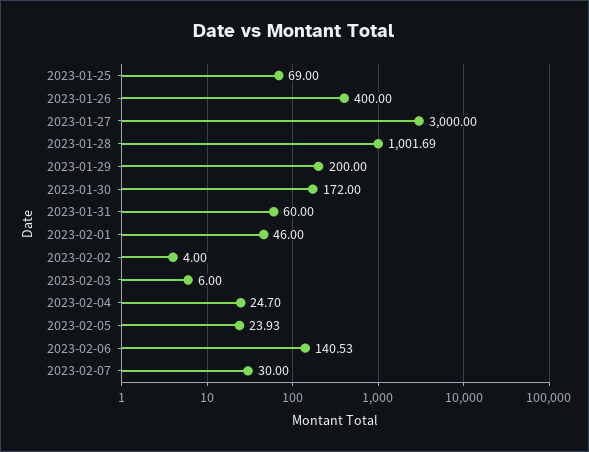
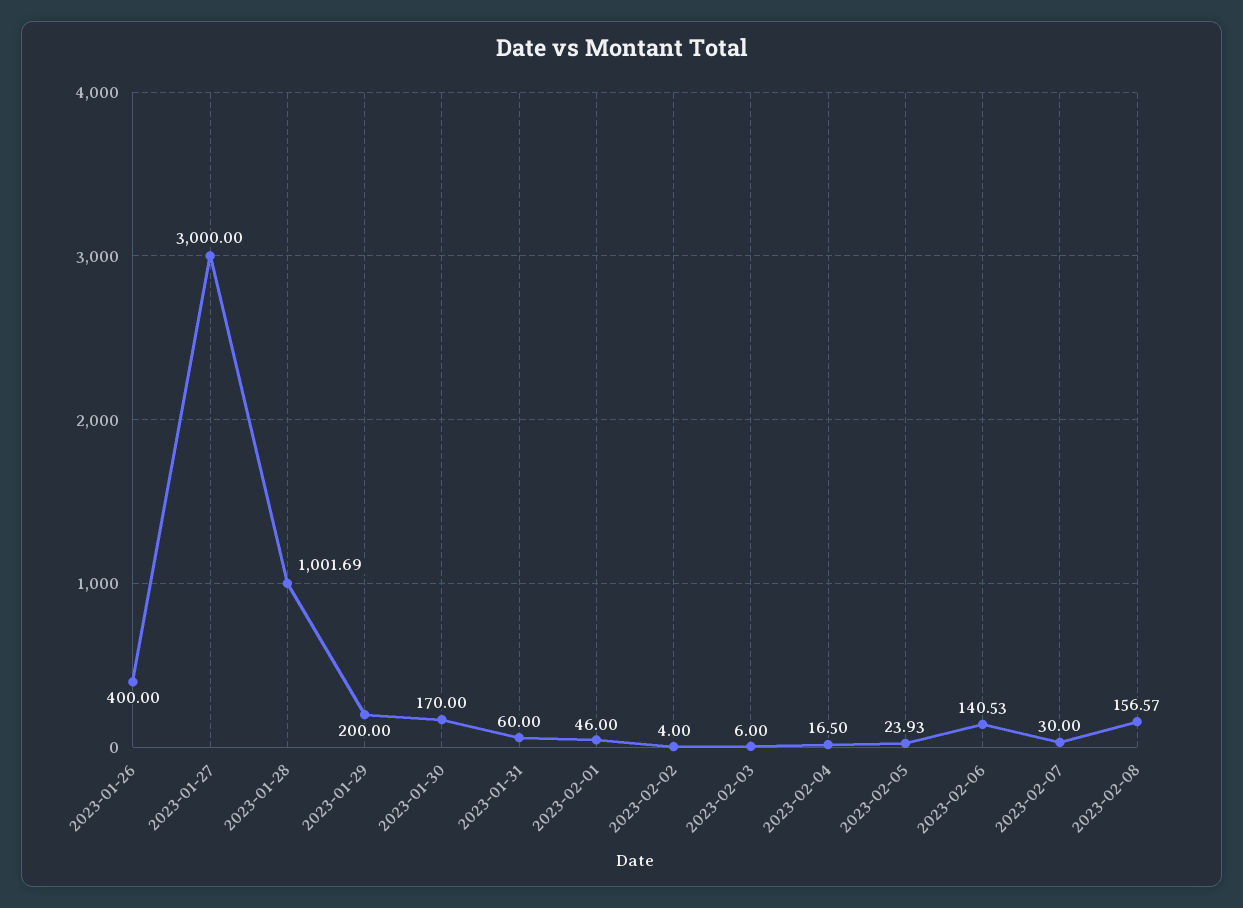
2023-01-25: 69 -> none
2023-01-30: 172 -> 170
2023-02-04: 24.7 -> 16.5
2023-02-08: none -> 156.57

